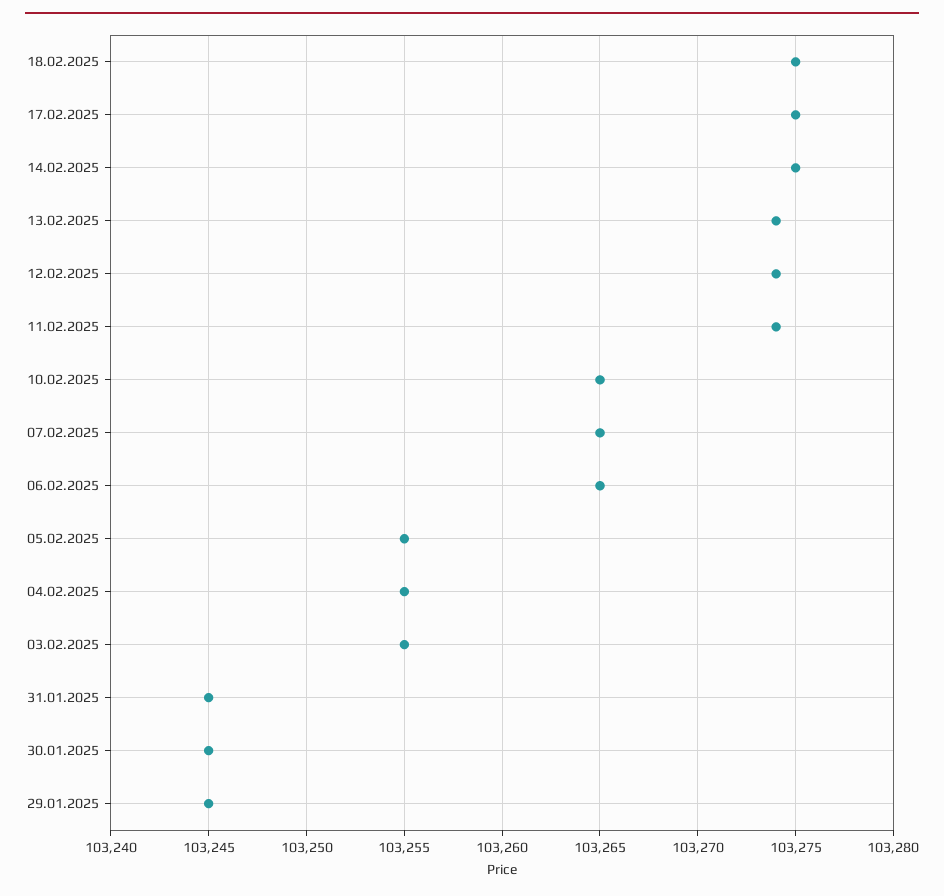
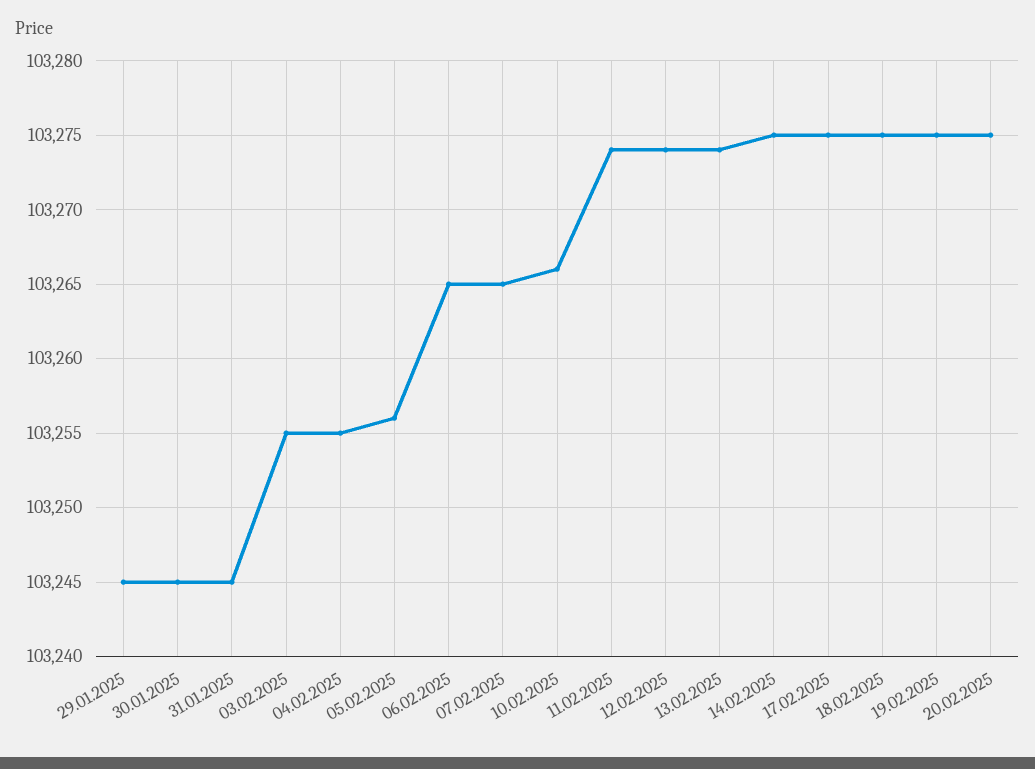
10.02.2025: 103265 -> 103266
05.02.2025: 103255 -> 103256
19.02.2025: none -> 103275
20.02.2025: none -> 103275

